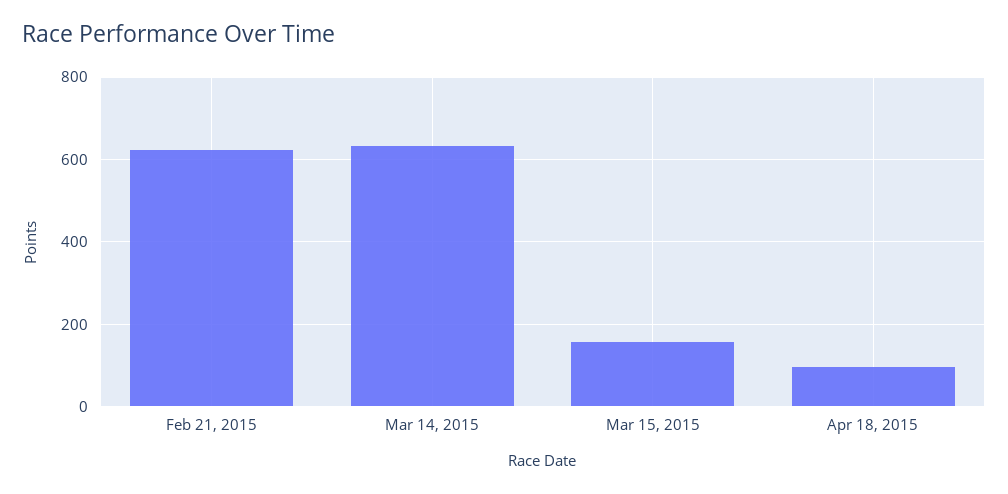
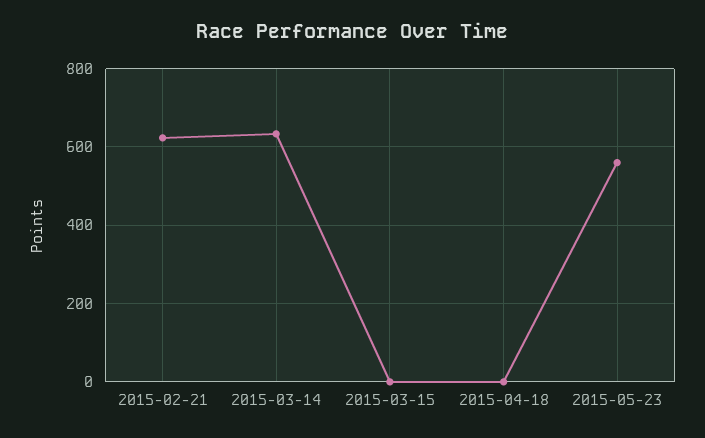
Mar 15, 2015: 160 -> 0
Apr 18, 2015: 100 -> 0
2015-05-23: none -> 560

